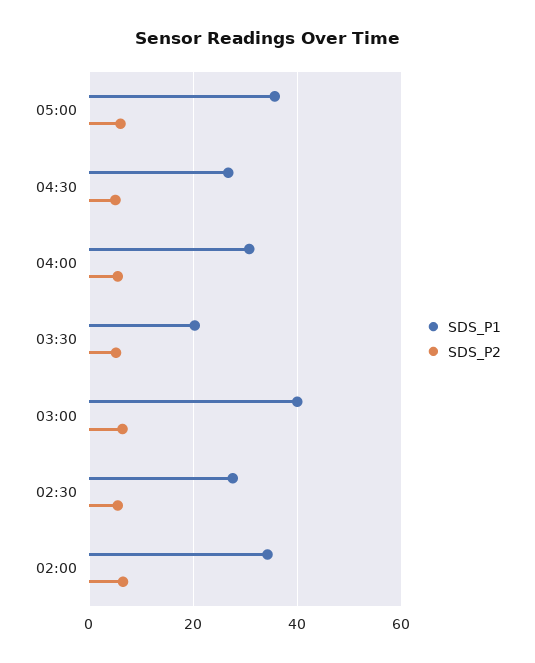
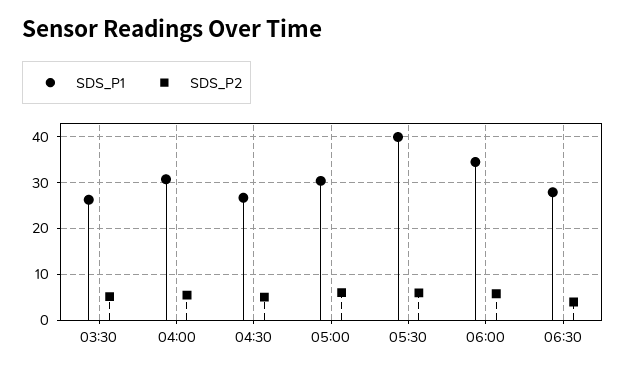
SDS_P1, 05:00: 36 -> 30
SDS_P1, 03:30: 20 -> 26
SDS_P1, 03:00: 40 -> none
SDS_P2, 03:00: 6 -> none
SDS_P1, 02:30: 28 -> none
SDS_P2, 02:30: 6 -> none
SDS_P1, 02:00: 34 -> none
SDS_P2, 02:00: 6 -> none
SDS_P1, 05:30: none -> 40
SDS_P2, 05:30: none -> 6
SDS_P1, 06:00: none -> 34
SDS_P2, 06:00: none -> 6
SDS_P1, 06:30: none -> 28
SDS_P2, 06:30: none -> 4

